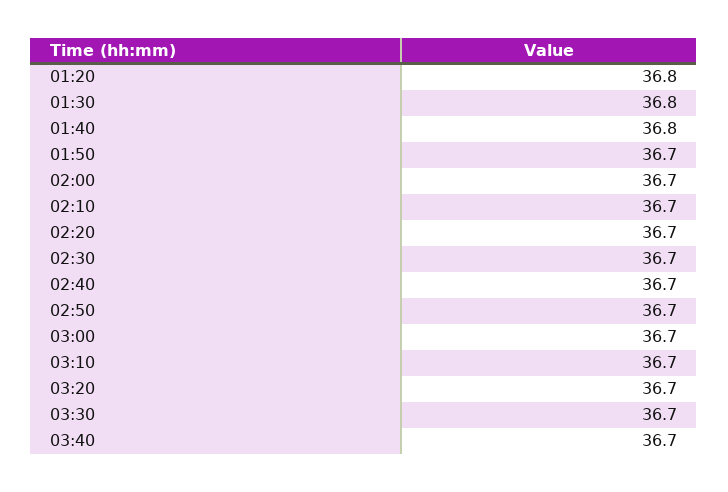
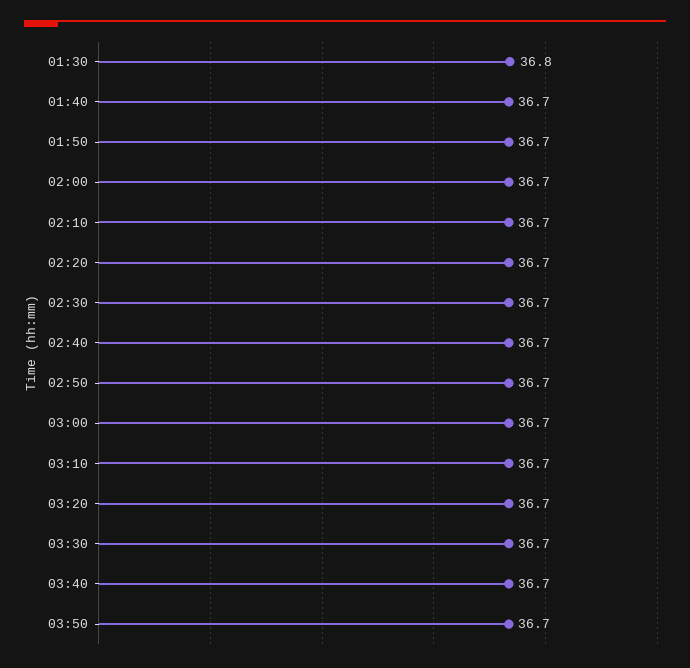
01:20: 36.8 -> none
01:40: 36.8 -> 36.7
03:50: none -> 36.7

